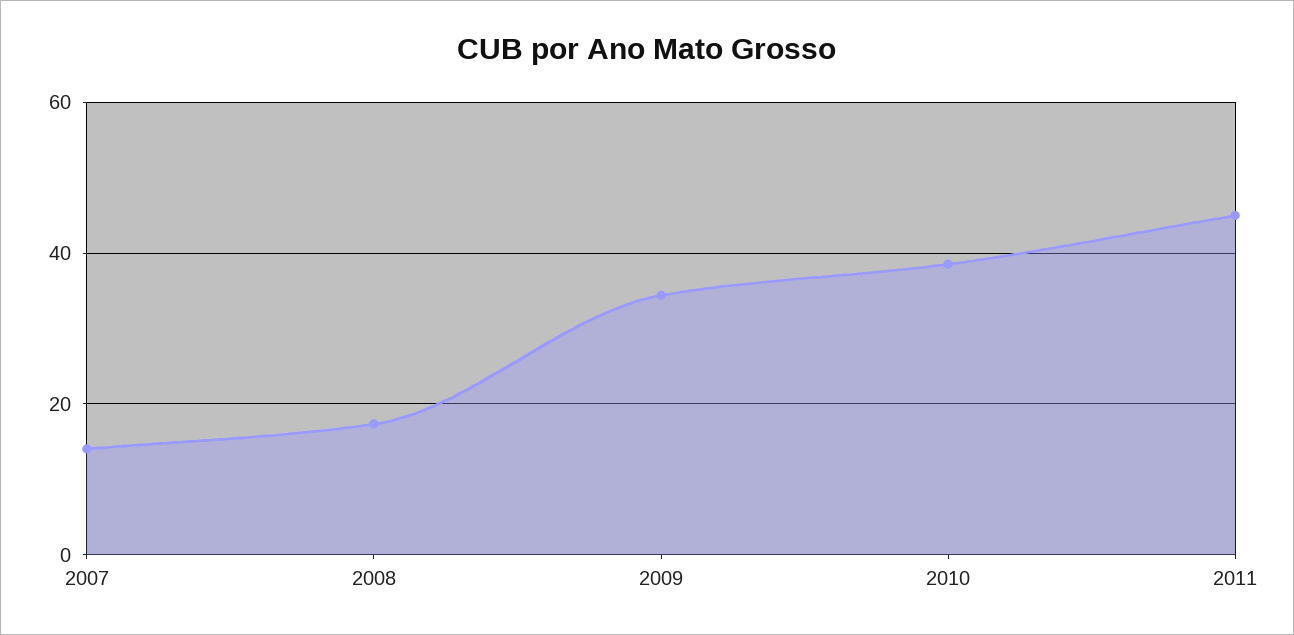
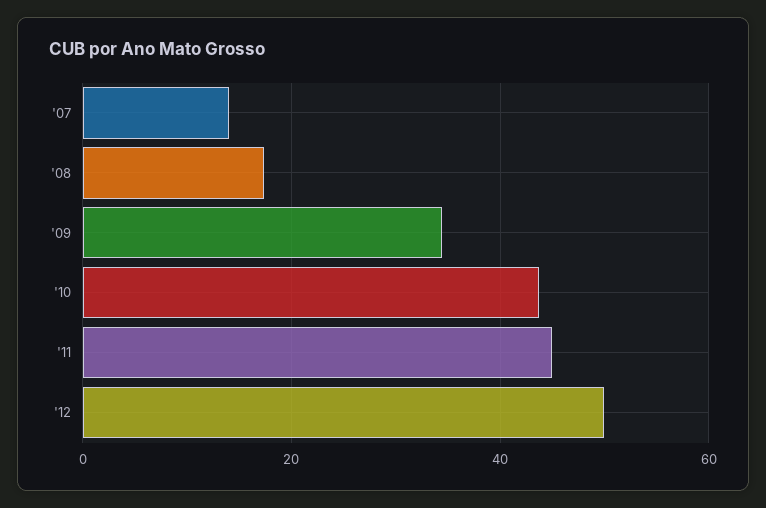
2010: 38 -> 44
'12: none -> 50

